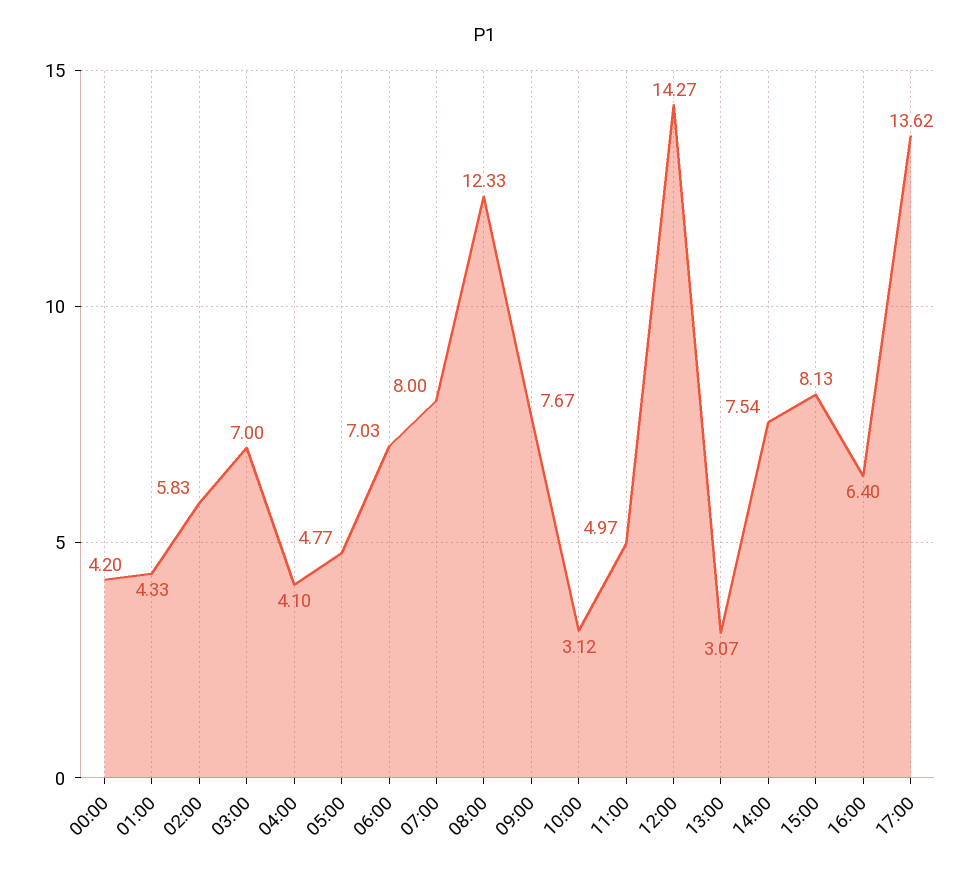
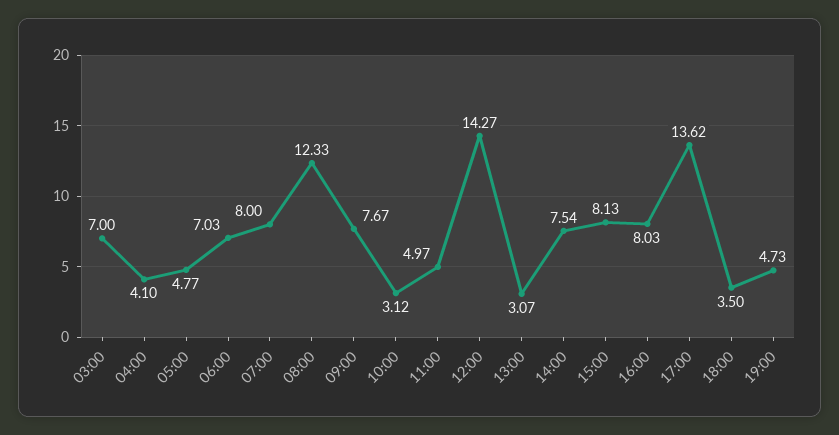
00:00: 4.2 -> none
01:00: 4.33 -> none
02:00: 5.83 -> none
16:00: 6.4 -> 8.03
18:00: none -> 3.5
19:00: none -> 4.73

